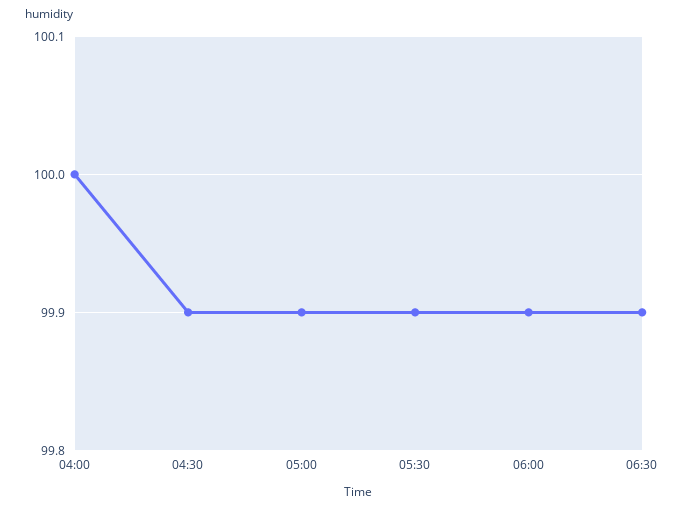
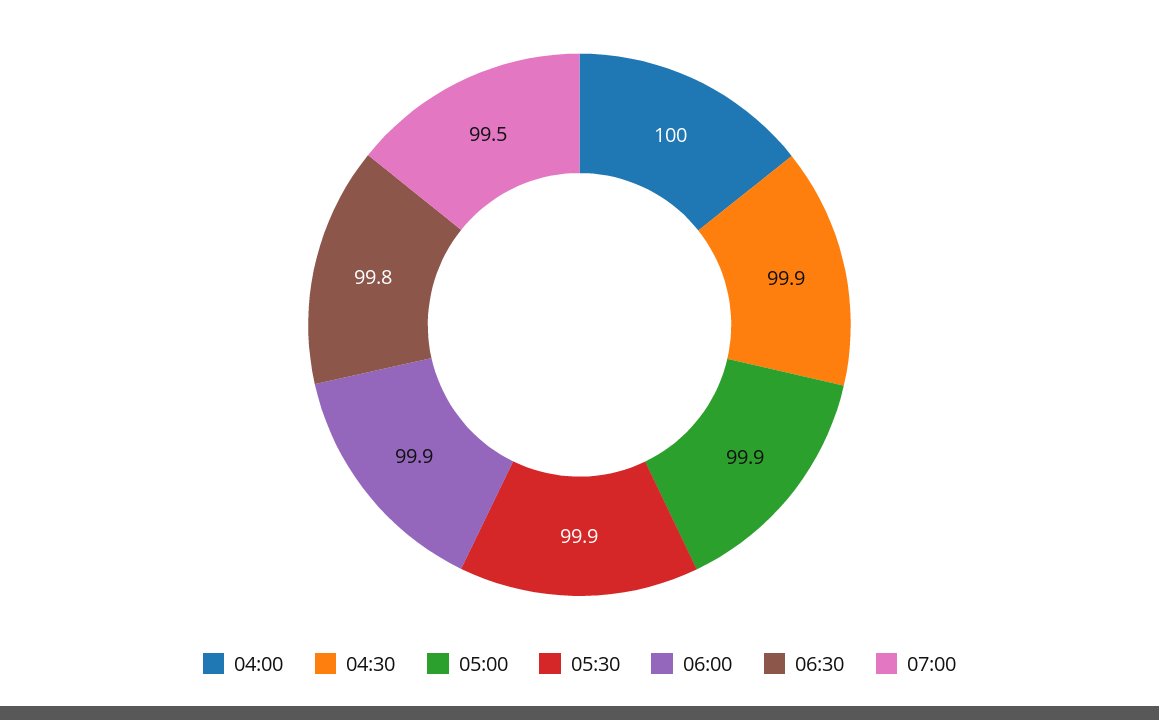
06:30: 99.9 -> 99.8
07:00: none -> 99.5

